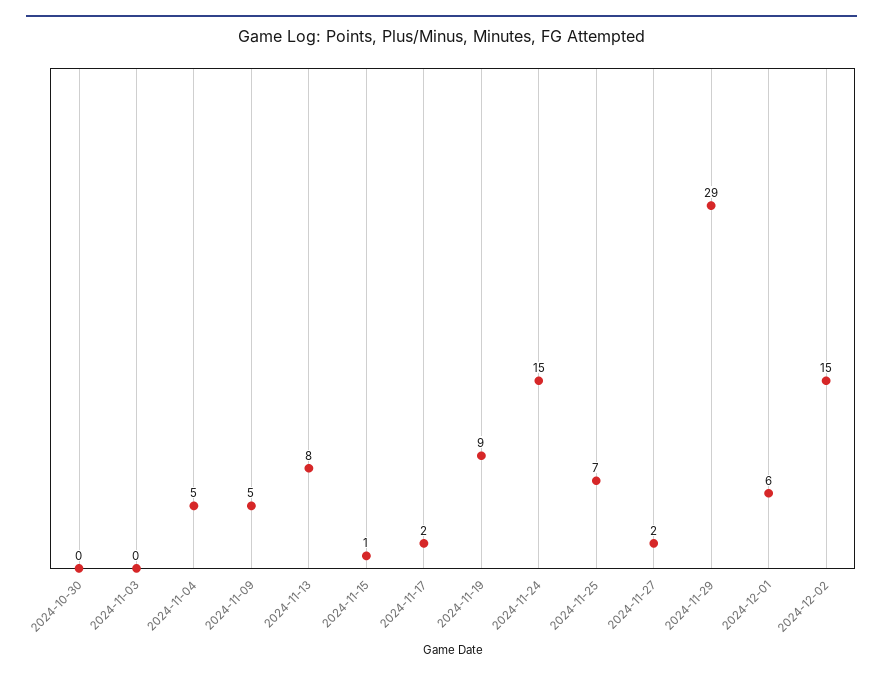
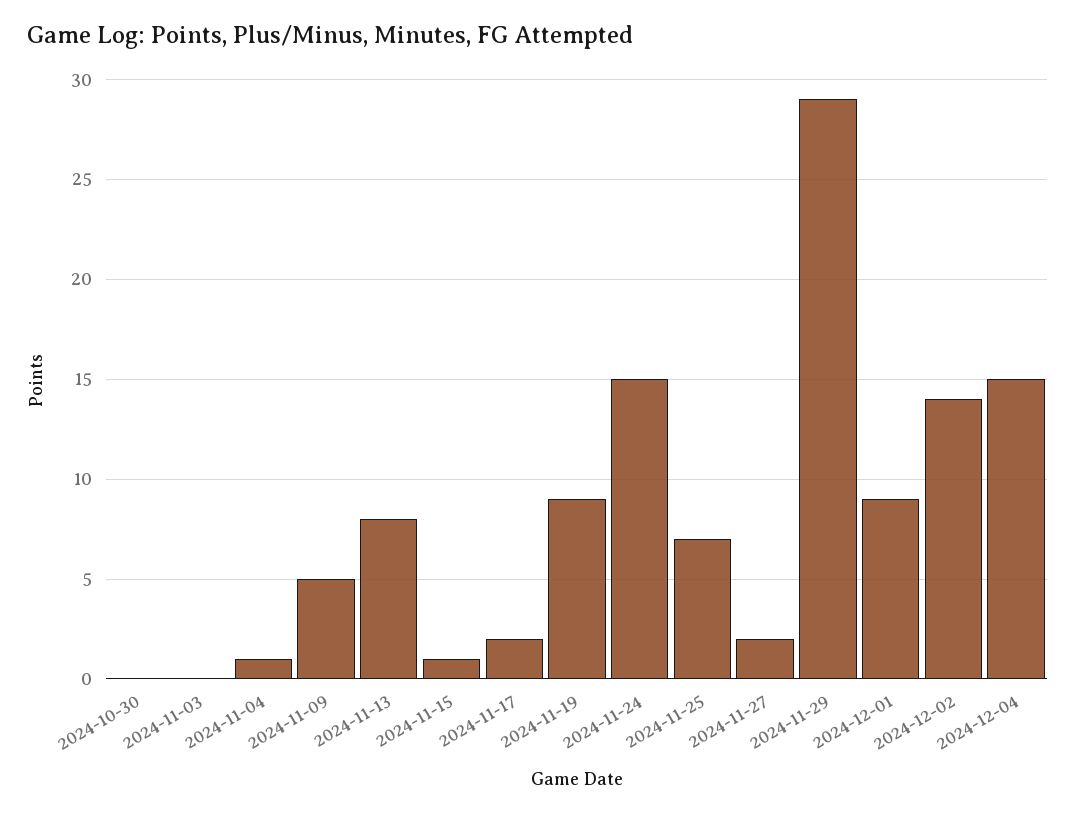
2024-11-04: 5 -> 1
2024-12-01: 6 -> 9
2024-12-02: 15 -> 14
2024-12-04: none -> 15

